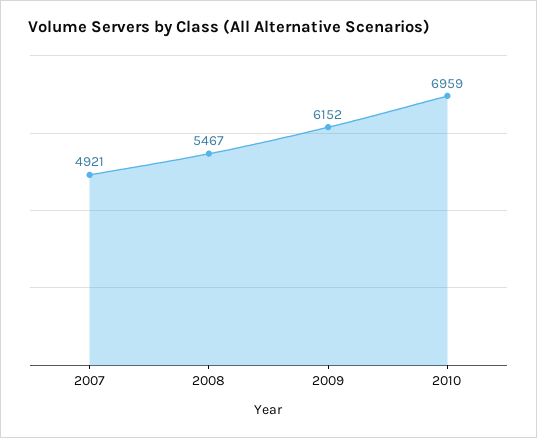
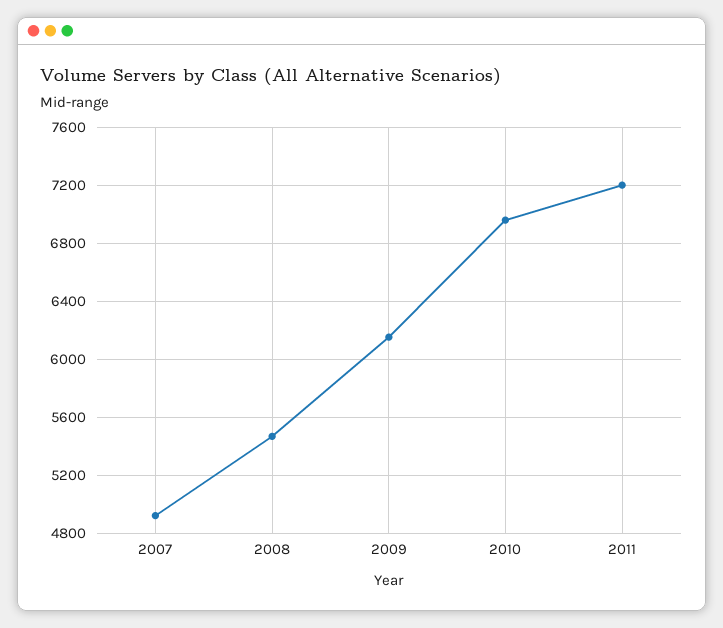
2011: none -> 7200

